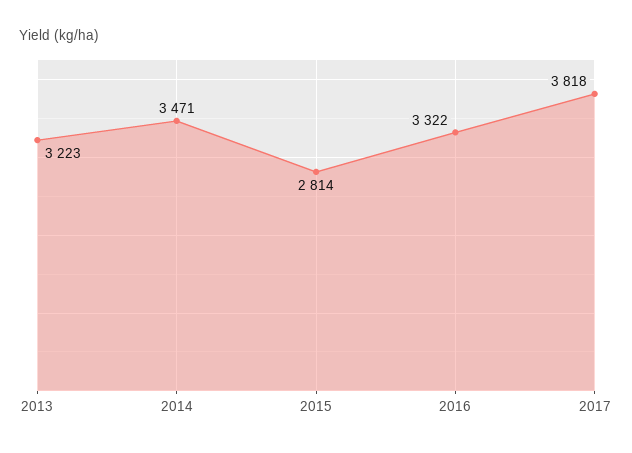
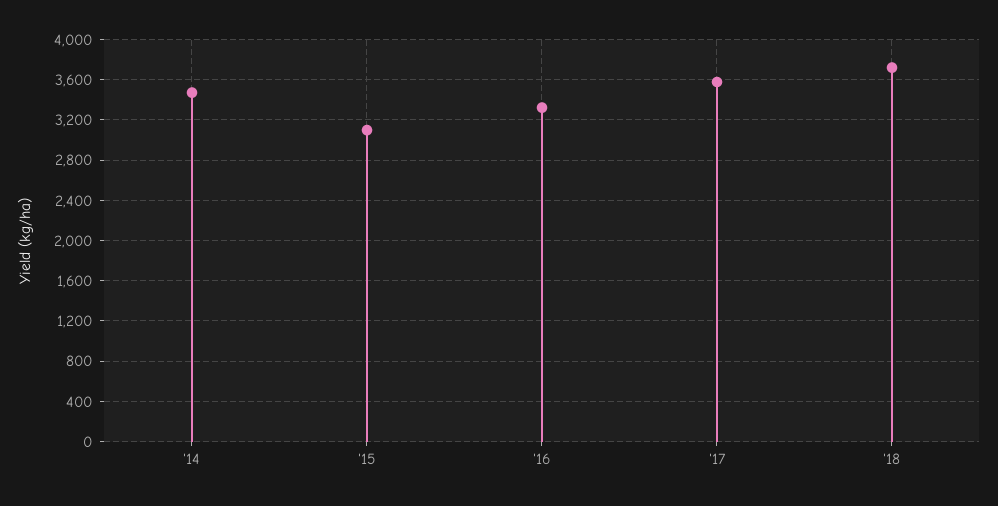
2013: 3223 -> none
2015: 2814 -> 3100
2017: 3818 -> 3600
'18: none -> 3700

